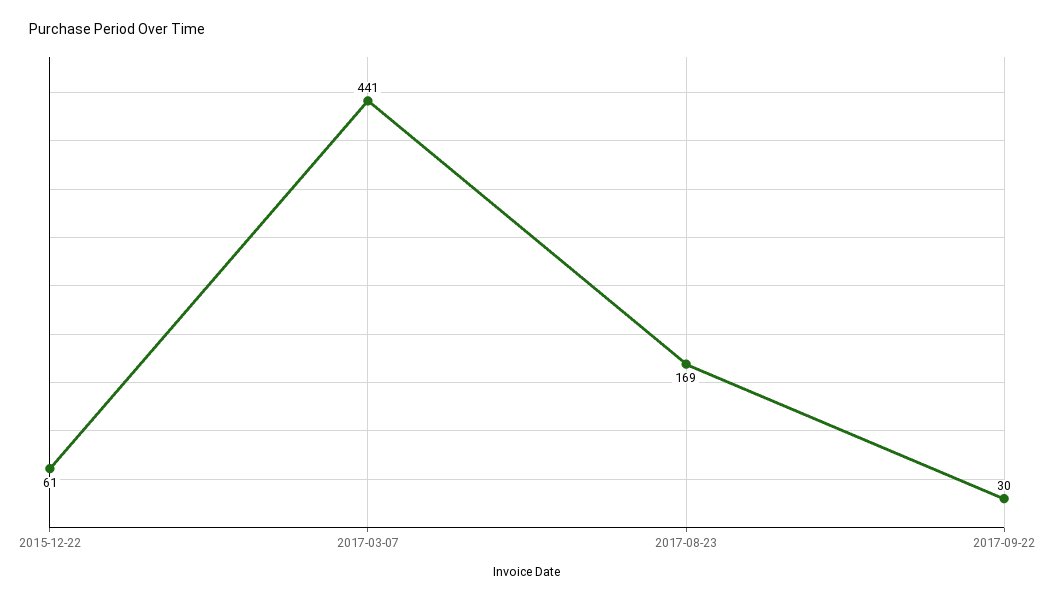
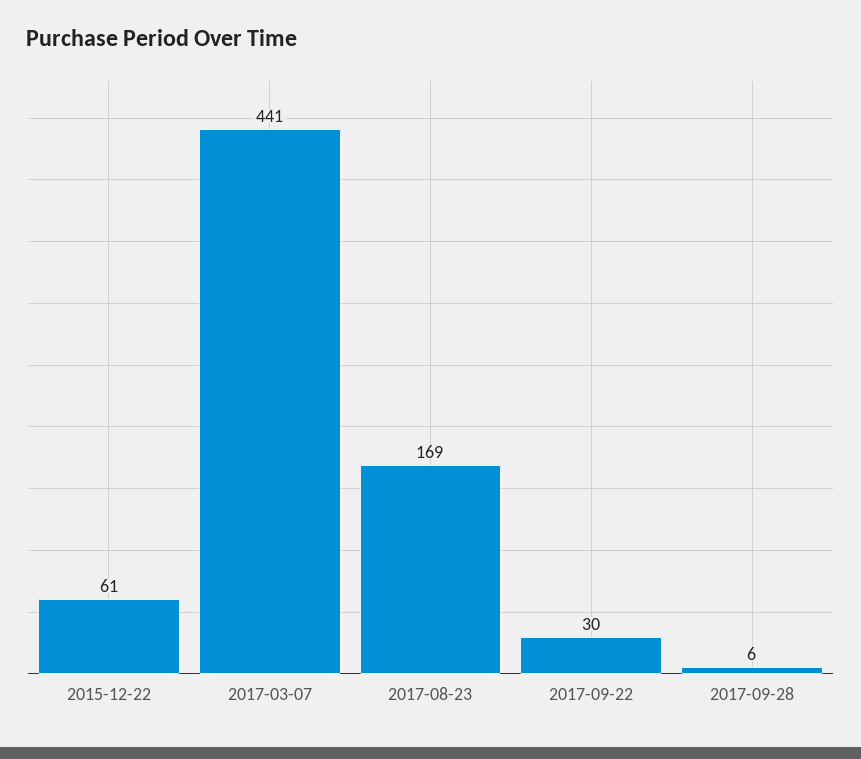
2017-09-28: none -> 6

